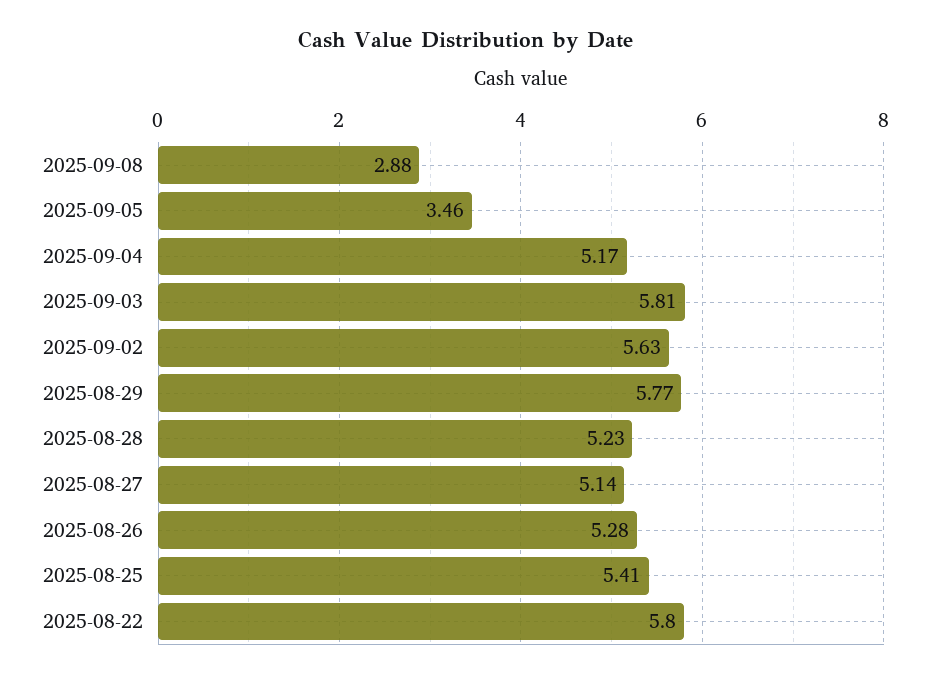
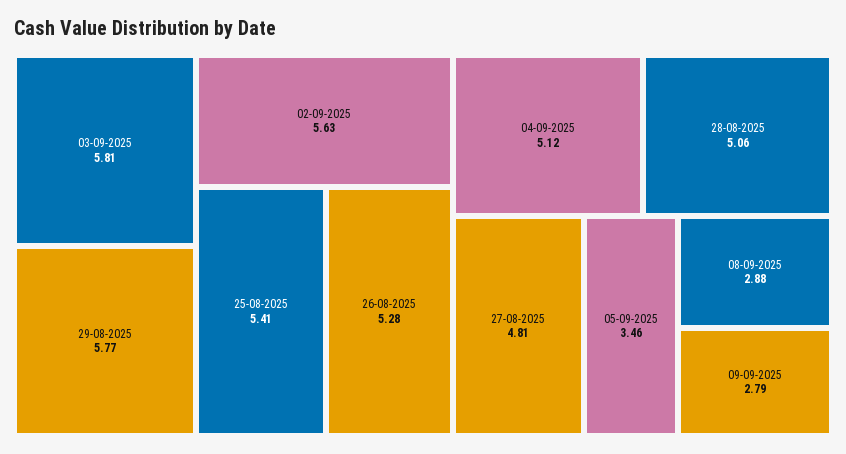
2025-09-04: 5.17 -> 5.12
2025-08-28: 5.23 -> 5.06
2025-08-27: 5.14 -> 4.81
2025-08-22: 5.8 -> none
09-09-2025: none -> 2.79

